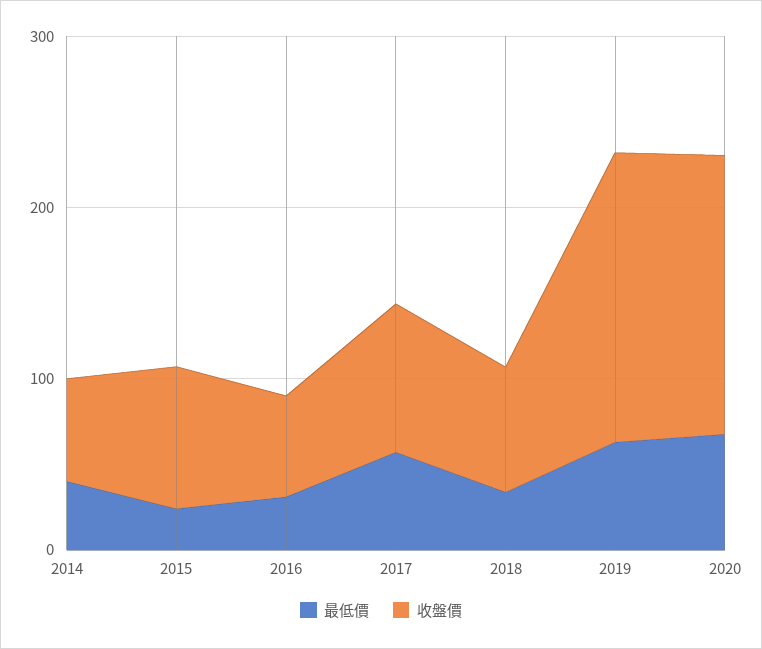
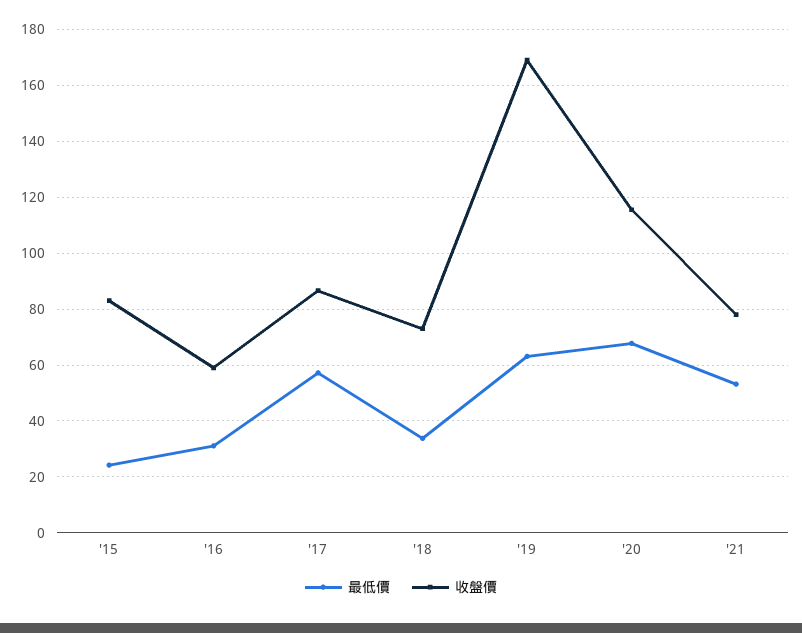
最低價, 2014: 40 -> none
收盤價, 2014: 60 -> none
收盤價, 2020: 160 -> 115
最低價, '21: none -> 52.5
收盤價, '21: none -> 77.5

